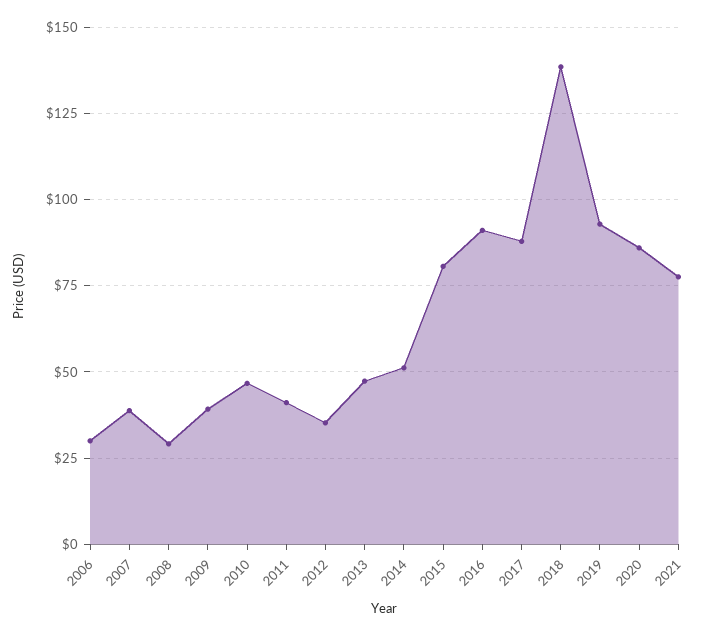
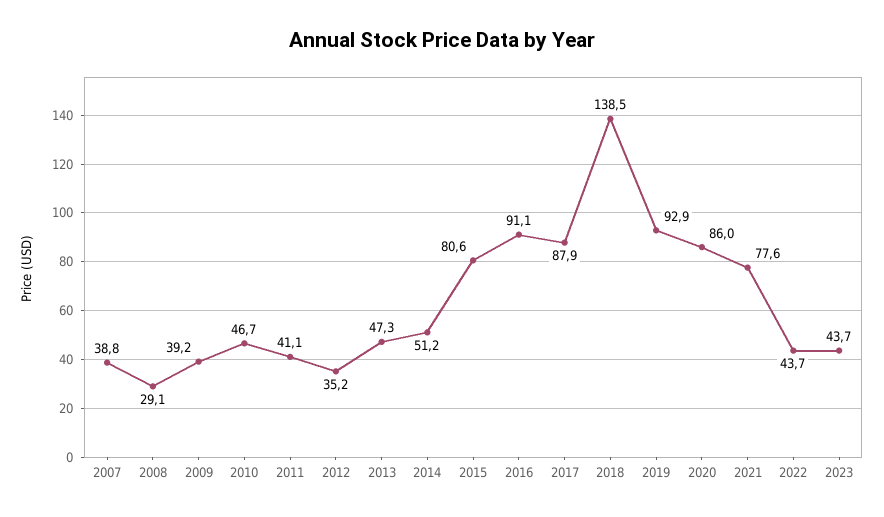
2006: 30 -> none
2022: none -> 43.7
2023: none -> 43.7

